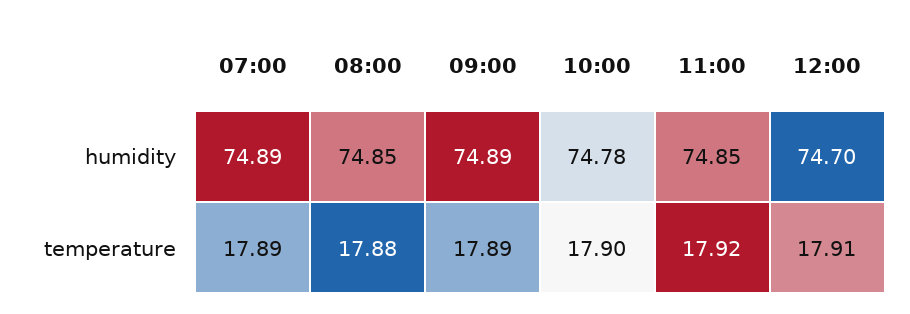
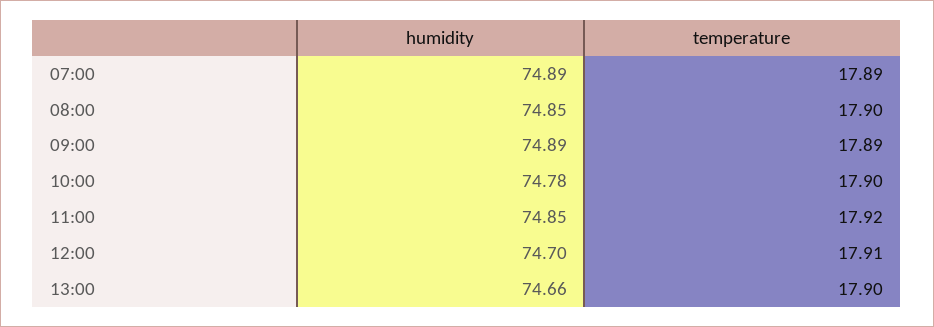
08:00, temperature: 17.88 -> 17.9
13:00, humidity: none -> 74.66
13:00, temperature: none -> 17.9

